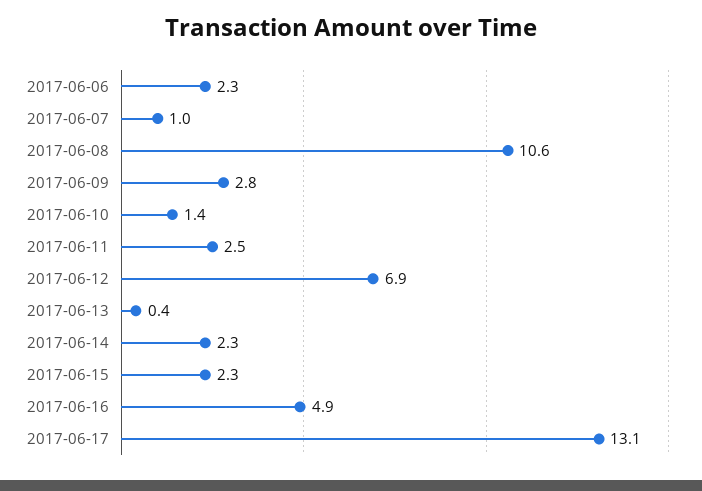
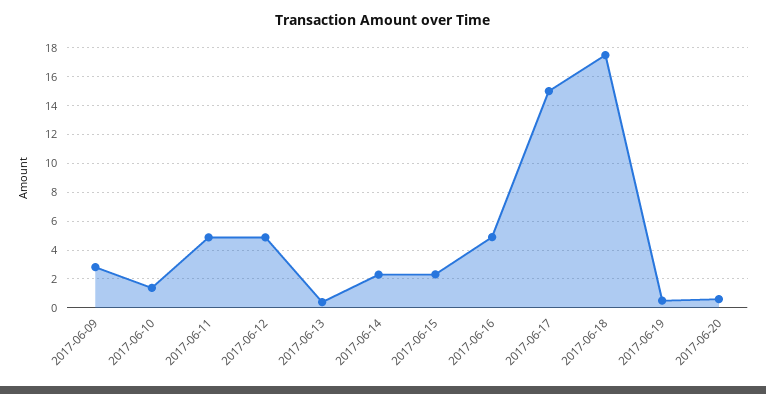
2017-06-06: 2.3 -> none
2017-06-07: 1 -> none
2017-06-08: 10.6 -> none
2017-06-11: 2.5 -> 5
2017-06-12: 6.9 -> 5
2017-06-17: 13.1 -> 15
2017-06-18: none -> 17.5
2017-06-19: none -> 0.5
2017-06-20: none -> 0.5

